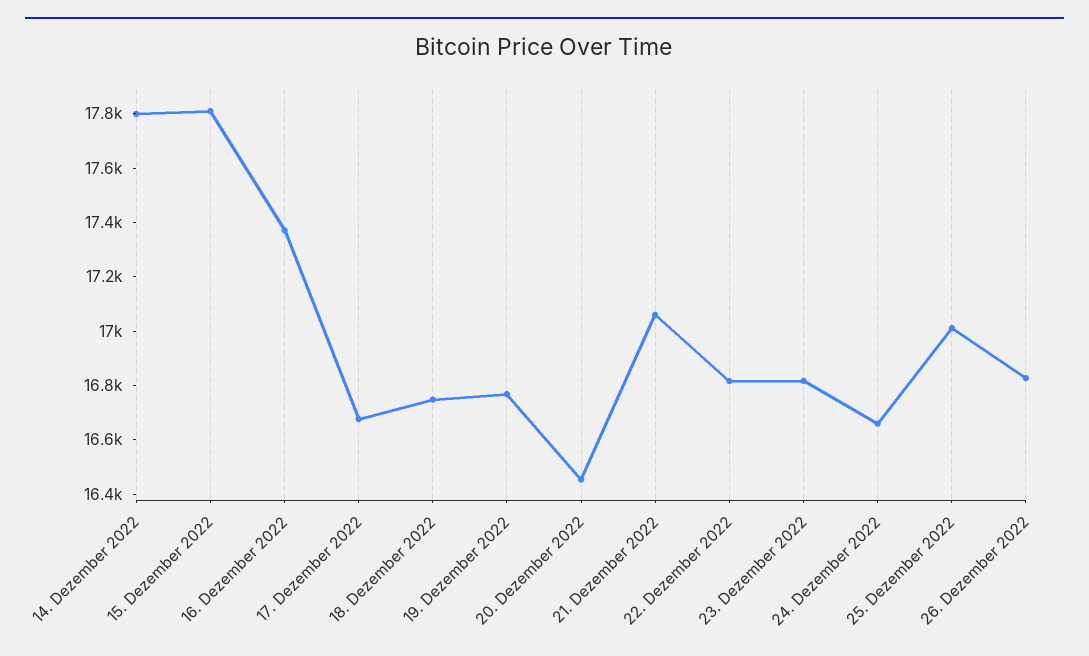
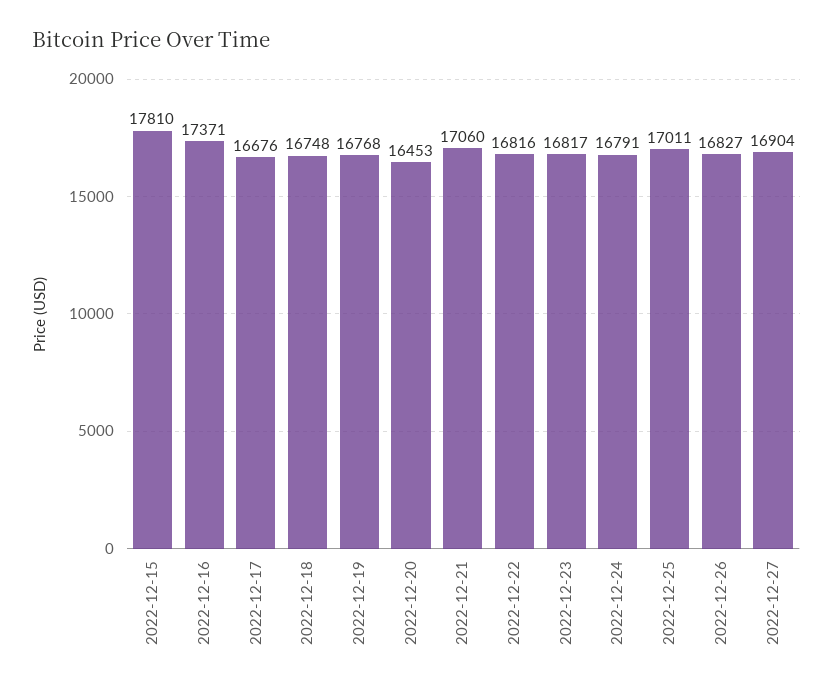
14. Dezember 2022: 17800 -> none
24. Dezember 2022: 16650 -> 16791
2022-12-27: none -> 16904

